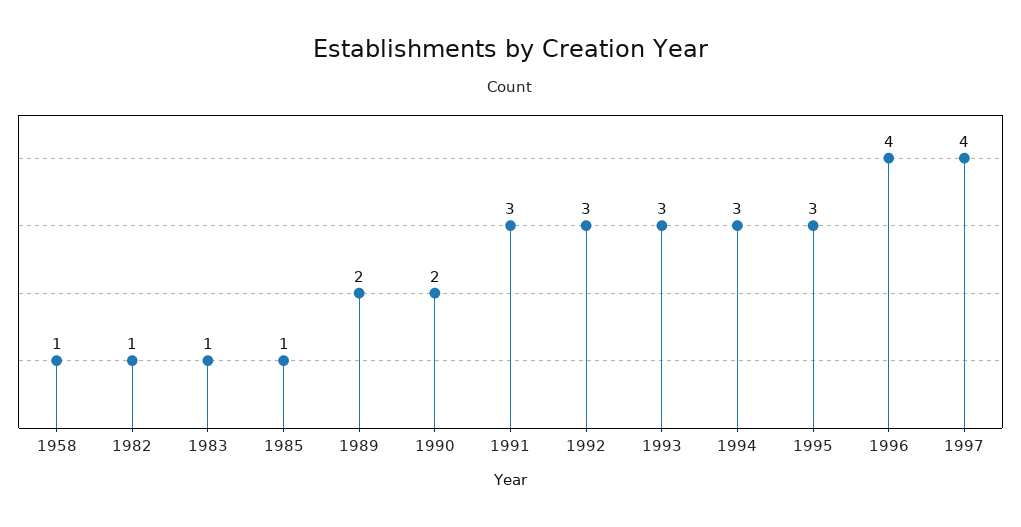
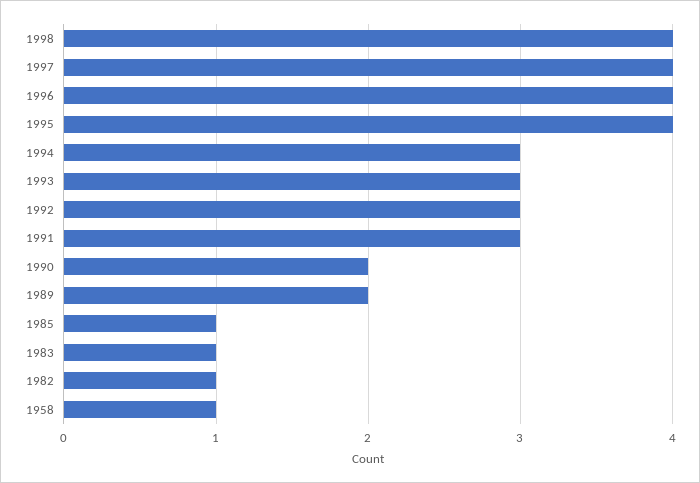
1995: 3 -> 4
1998: none -> 4

